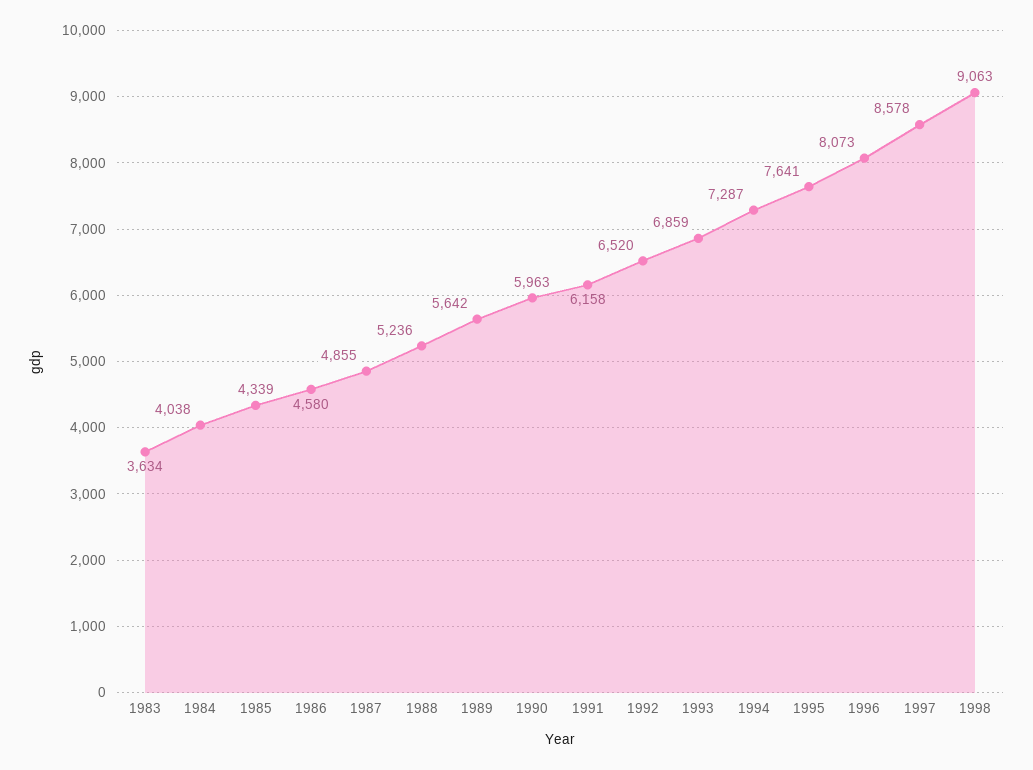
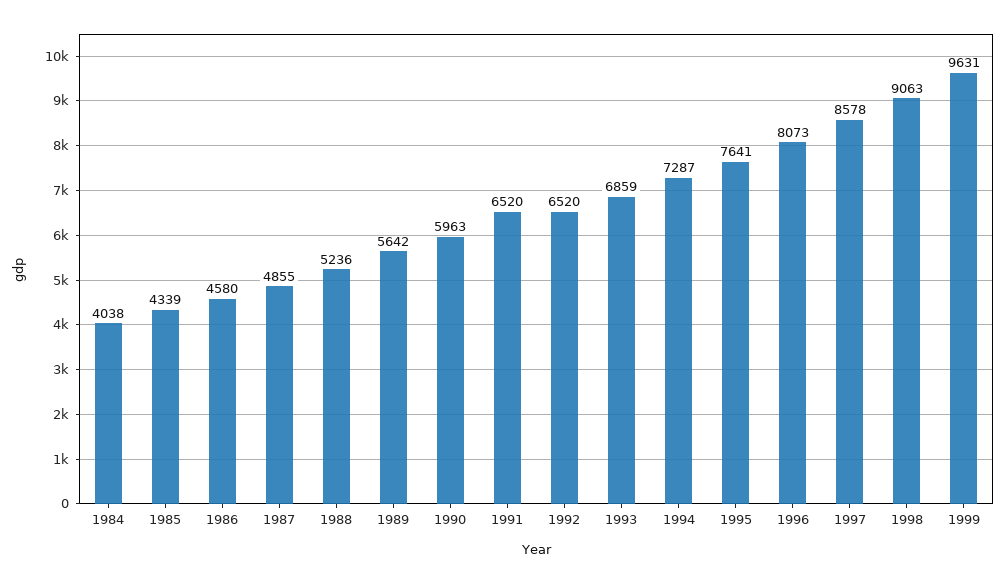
1983: 3634 -> none
1991: 6158 -> 6520
1999: none -> 9631

